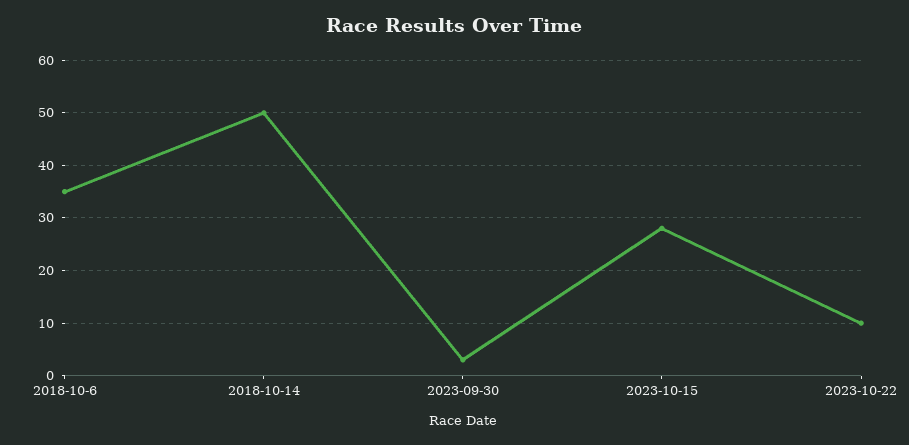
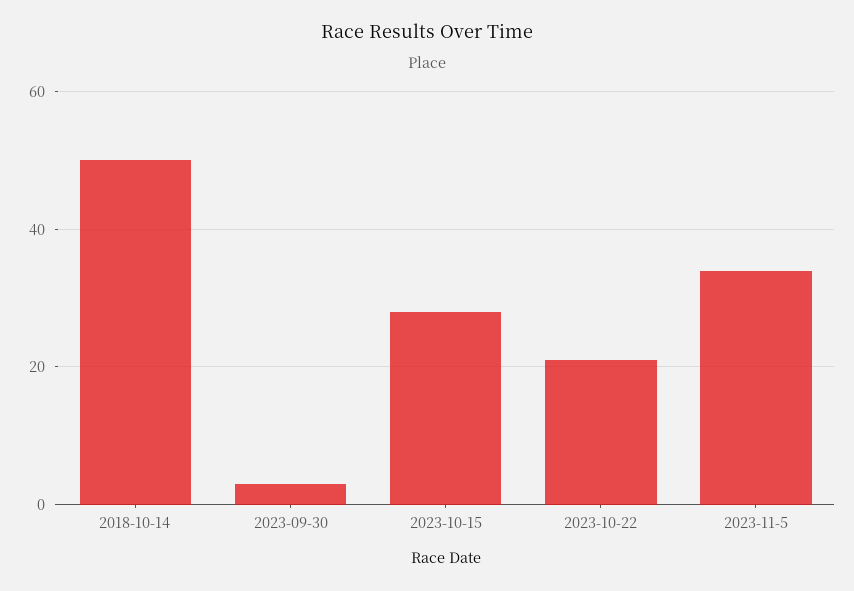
2018-10-6: 35 -> none
2023-10-22: 10 -> 20
2023-11-5: none -> 35

